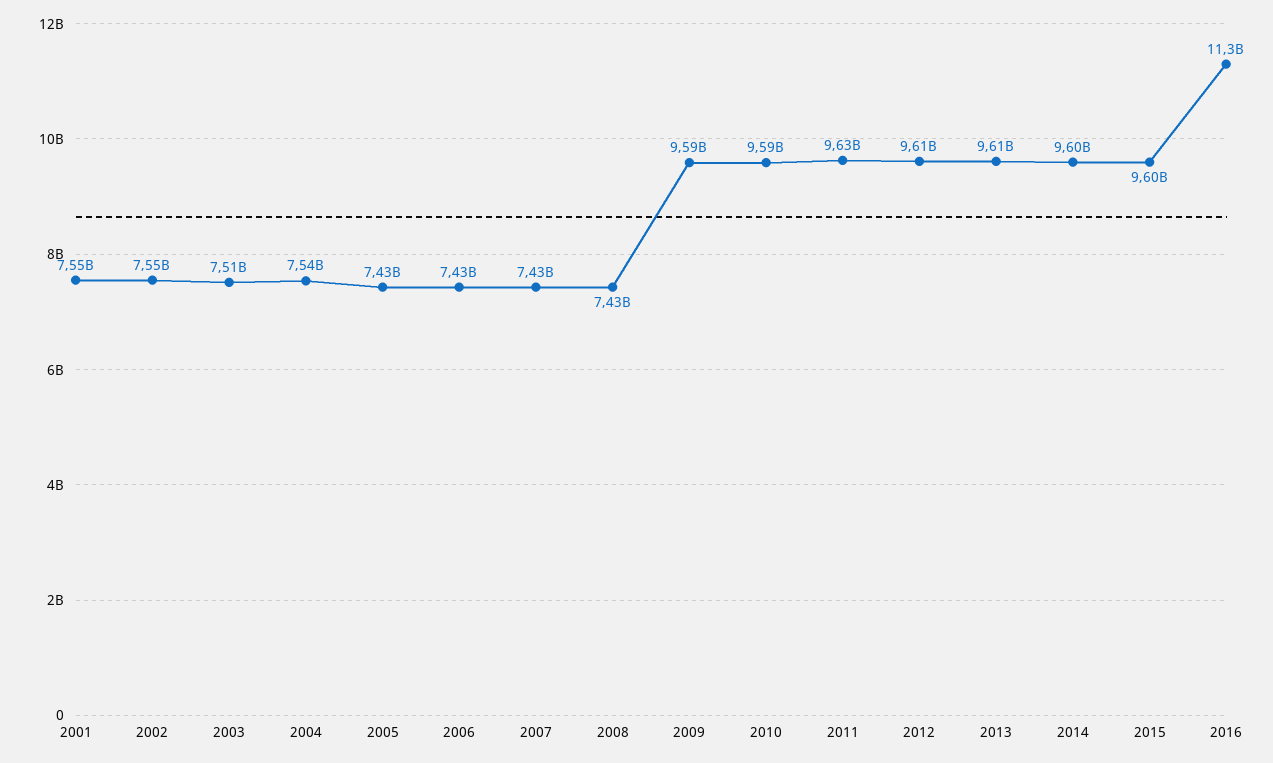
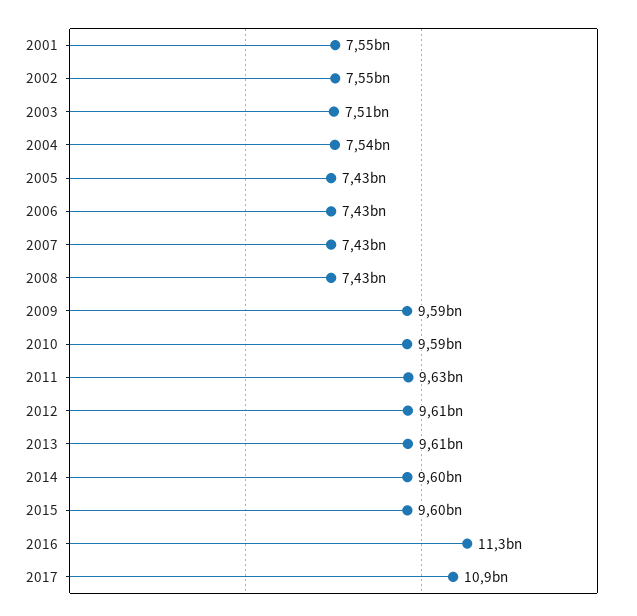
2017: none -> 10900000000

